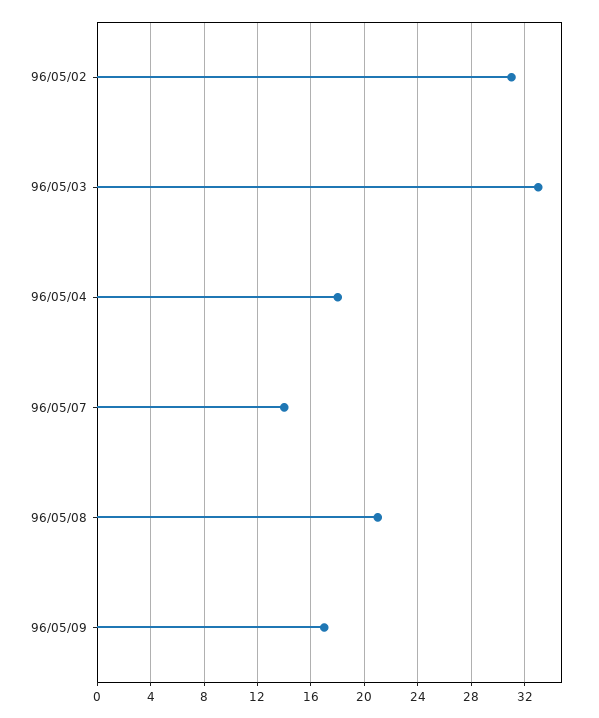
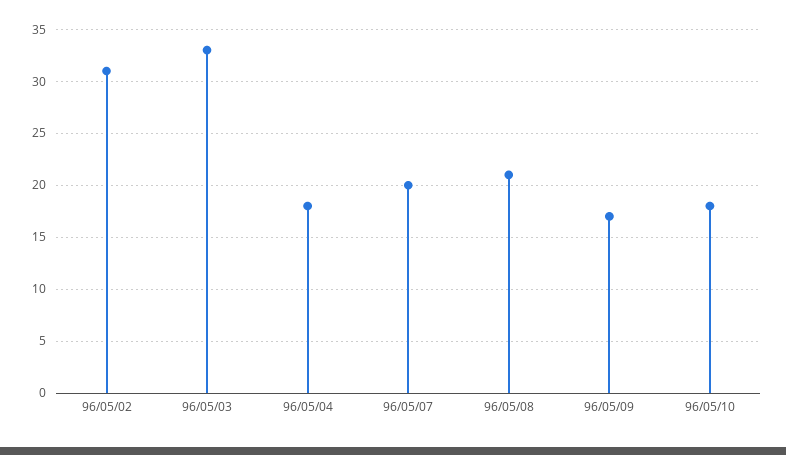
96/05/07: 14 -> 20
96/05/10: none -> 18

